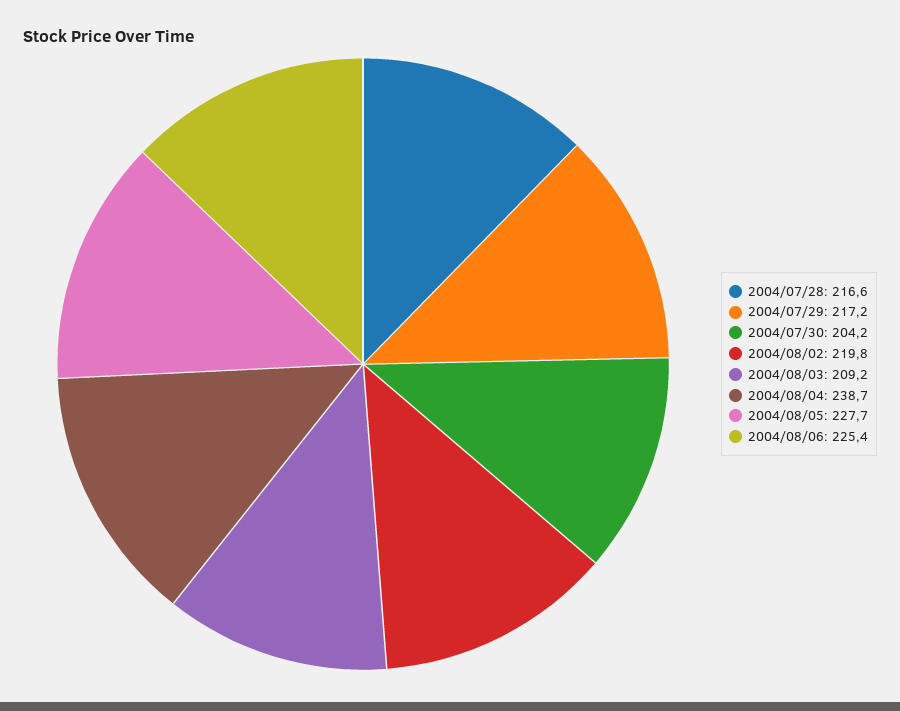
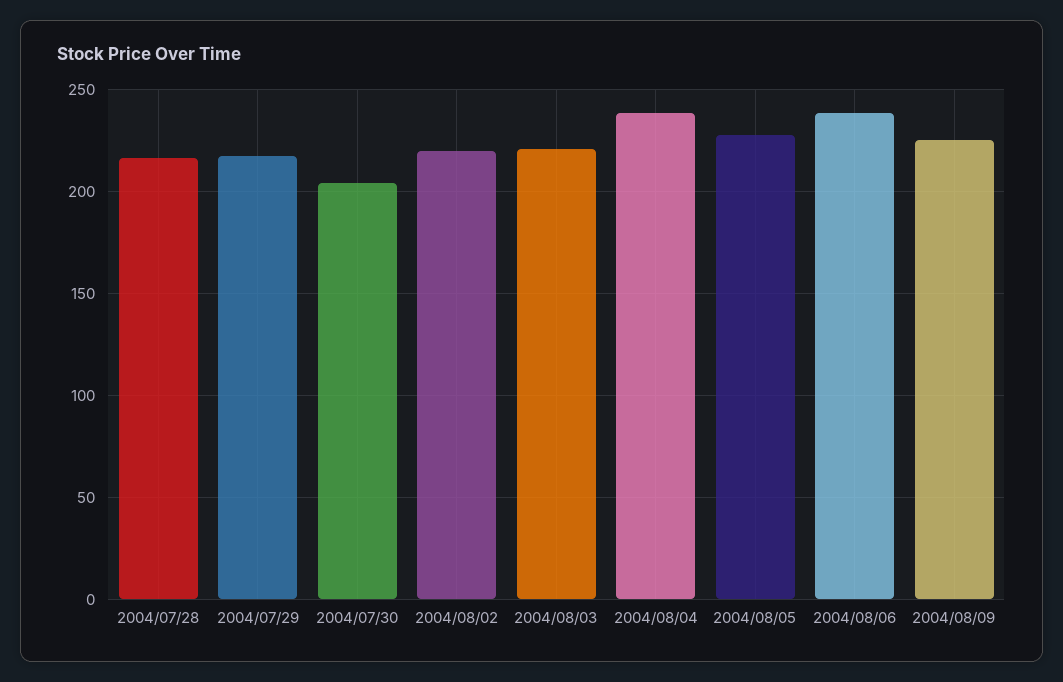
2004/08/03: 209.2 -> 220
2004/08/06: 225.4 -> 240
2004/08/09: none -> 225

